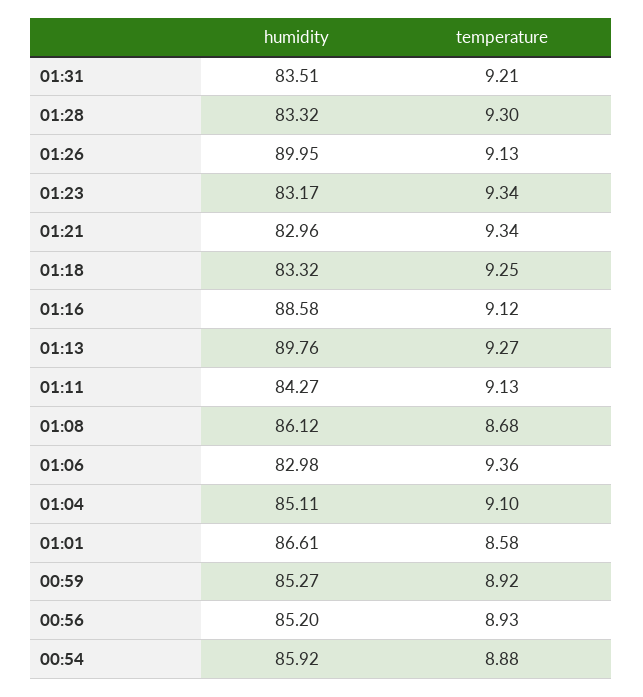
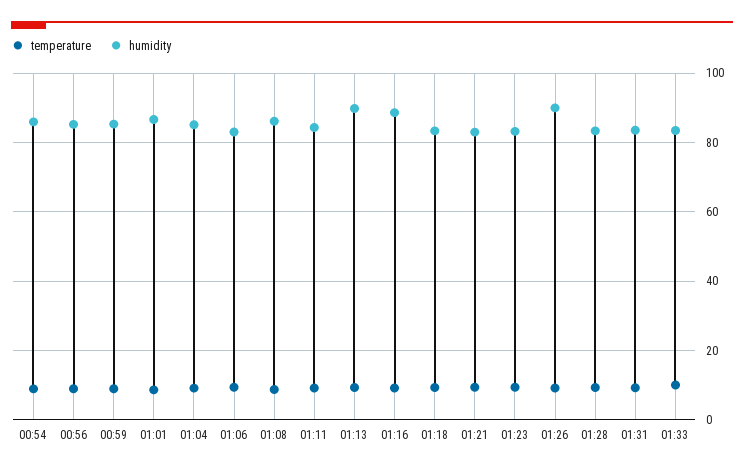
temperature, 01:33: none -> 10
humidity, 01:33: none -> 84

